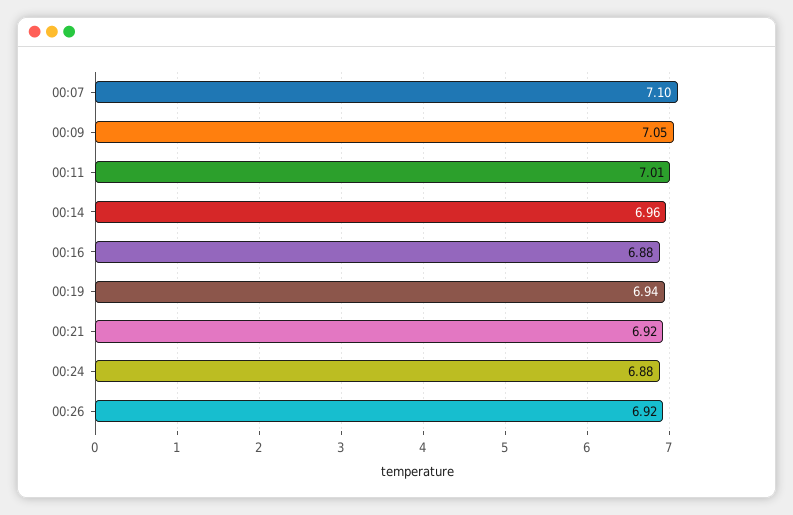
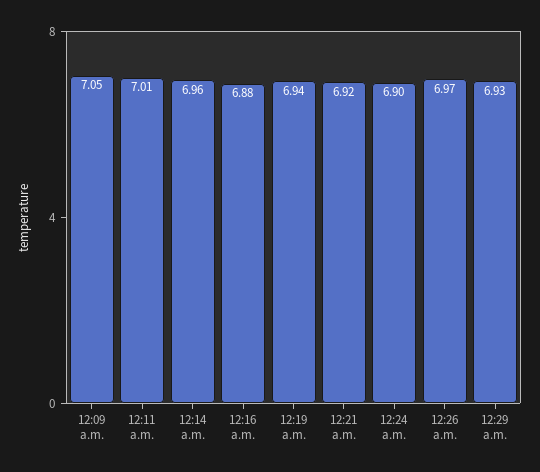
00:07: 7.1 -> none
00:24: 6.88 -> 6.9
00:26: 6.92 -> 6.97
12:29 a.m.: none -> 6.93

